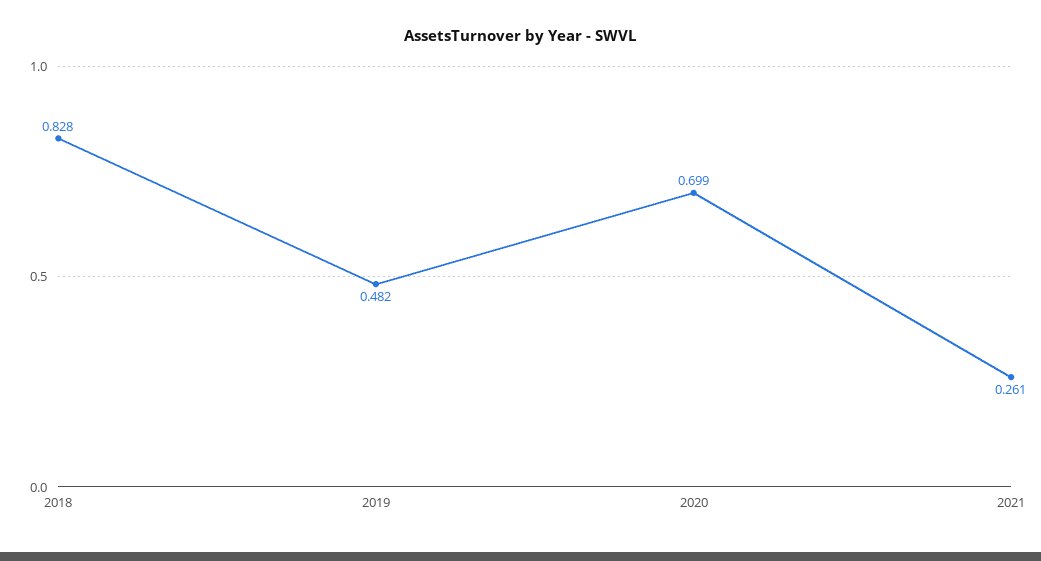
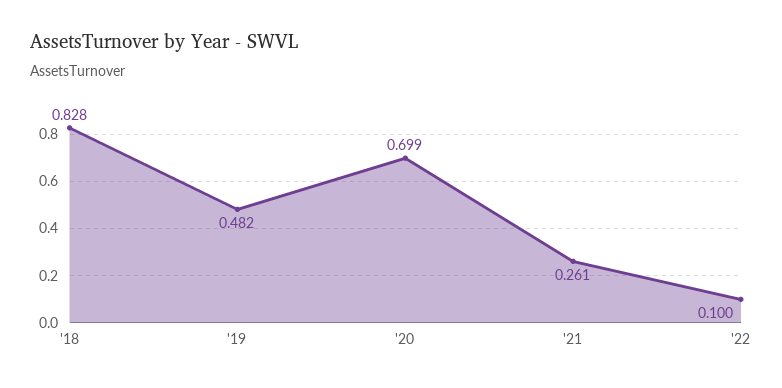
'22: none -> 0.1

